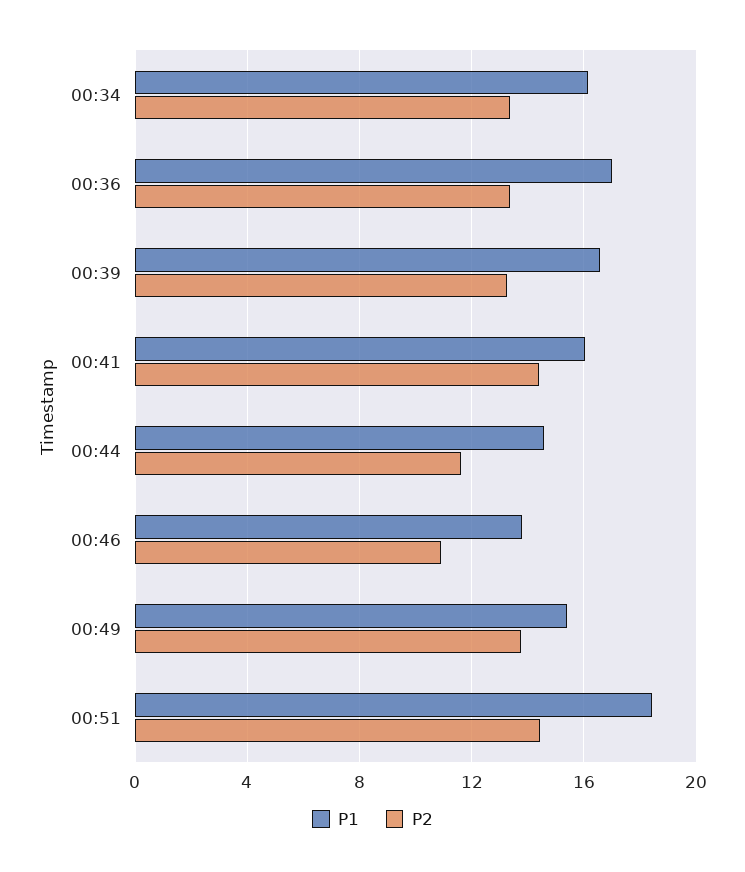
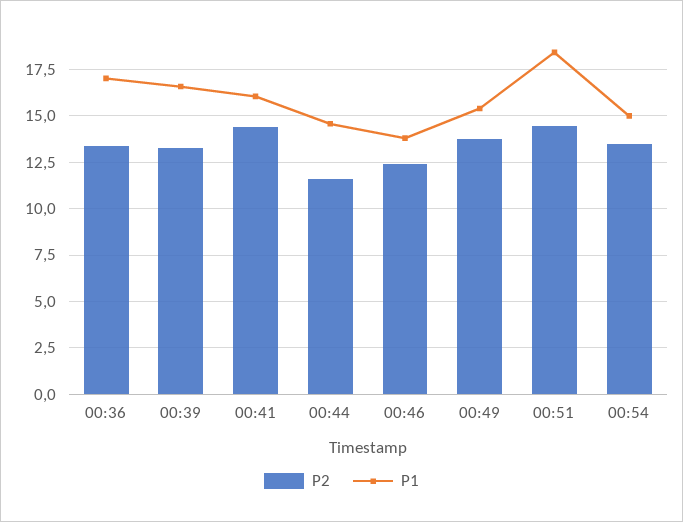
P1, 00:34: 16 -> none
P2, 00:34: 13.5 -> none
P2, 00:46: 11 -> 12.5
P2, 00:54: none -> 13.5
P1, 00:54: none -> 15

